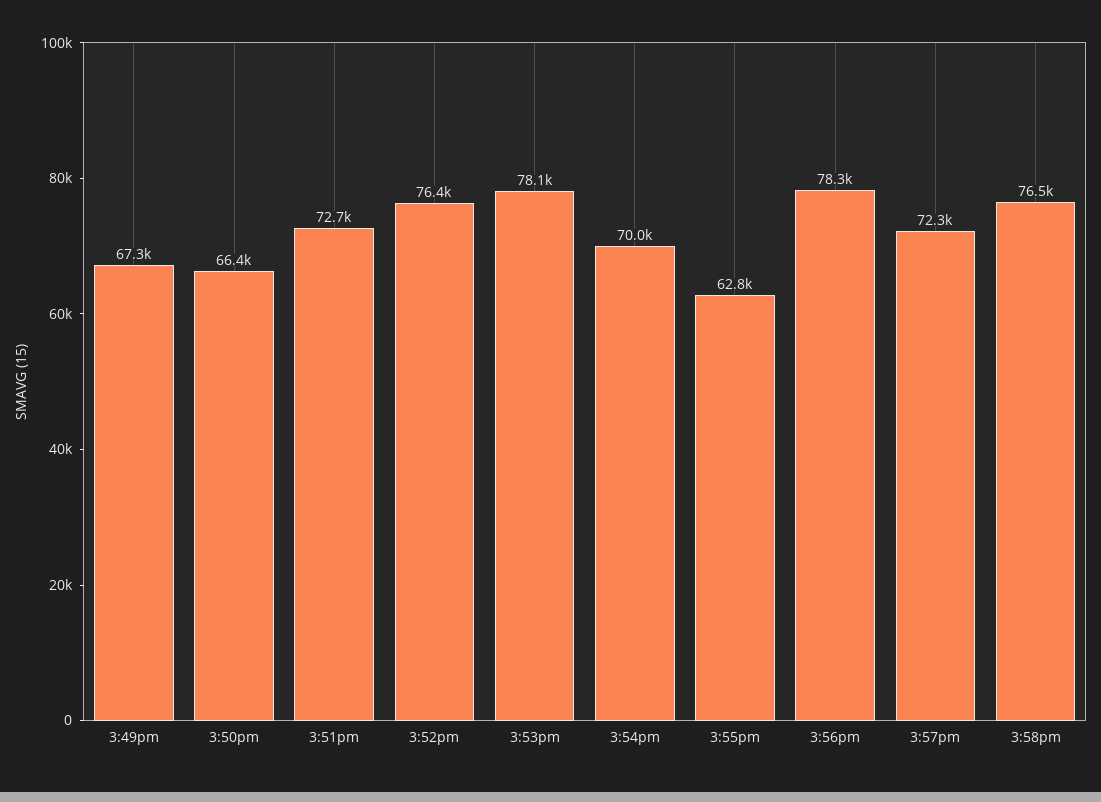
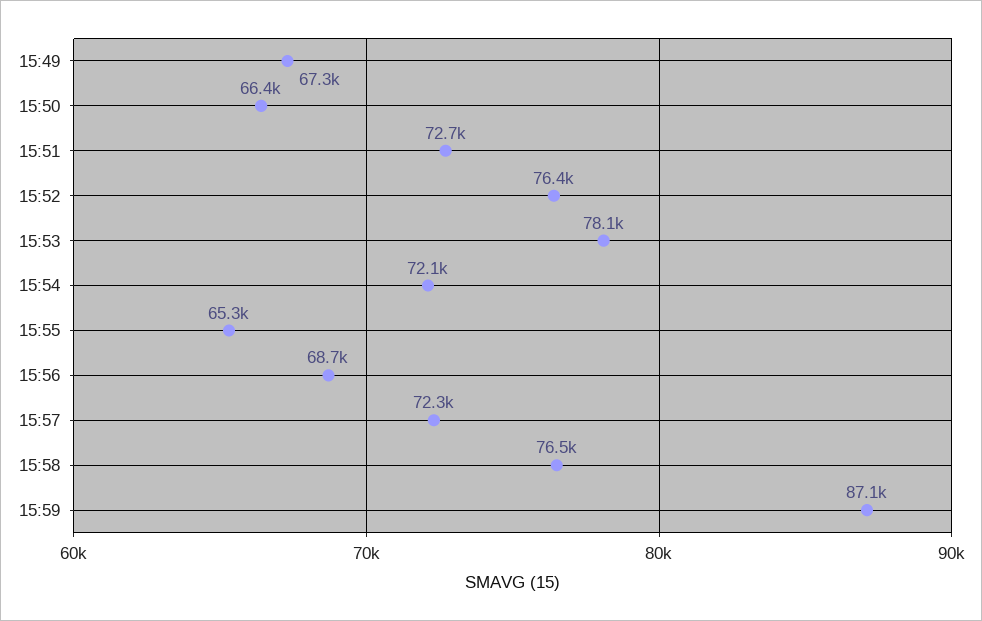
3:54pm: 70000 -> 72100
3:55pm: 62800 -> 65300
3:56pm: 78300 -> 68700
15:59: none -> 87100

